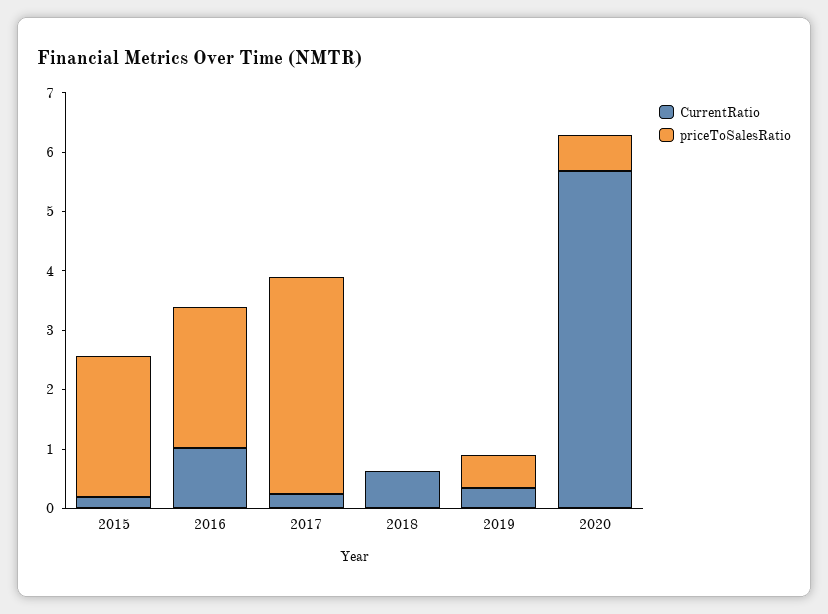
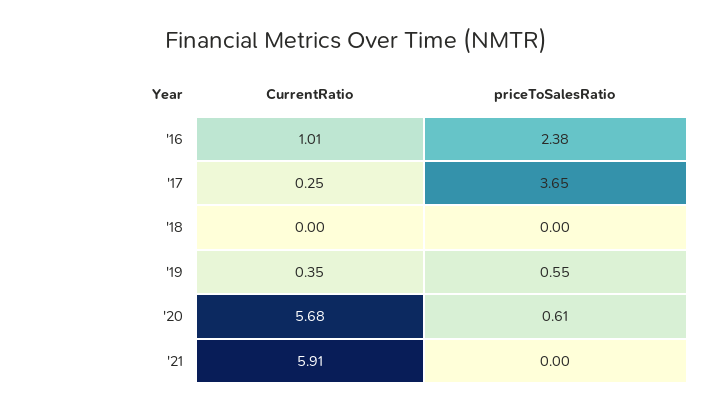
CurrentRatio, 2015: 0.2 -> none
priceToSalesRatio, 2015: 2.4 -> none
CurrentRatio, 2018: 0.6 -> 0
CurrentRatio, '21: none -> 5.91
priceToSalesRatio, '21: none -> 0

